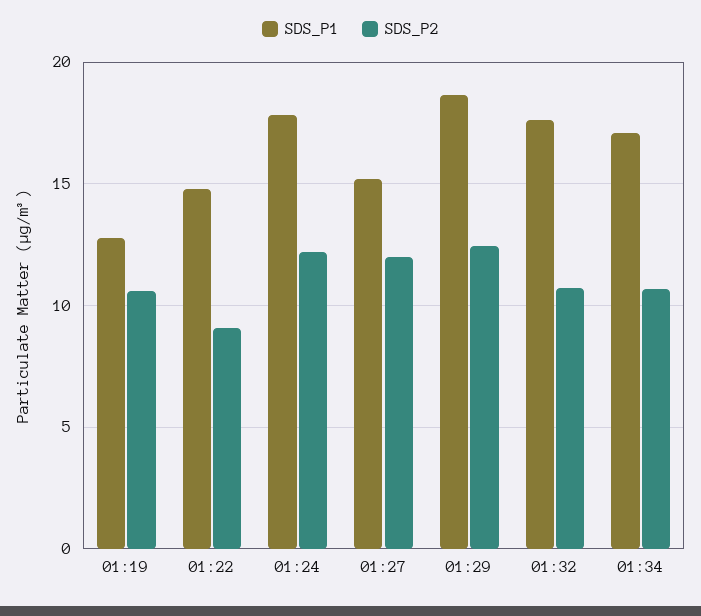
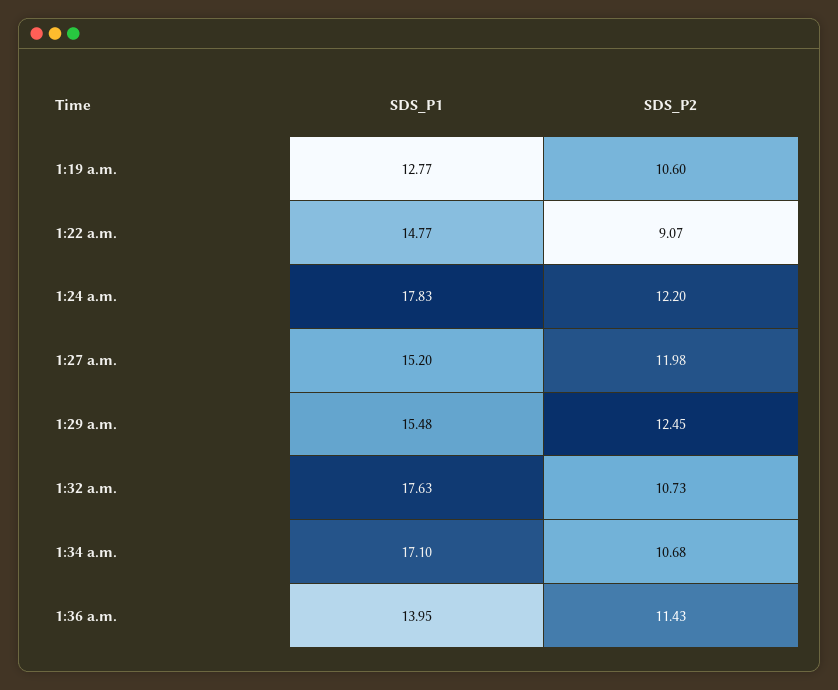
SDS_P1, 01:29: 18.5 -> 15.48
SDS_P1, 1:36 a.m.: none -> 13.95
SDS_P2, 1:36 a.m.: none -> 11.43

